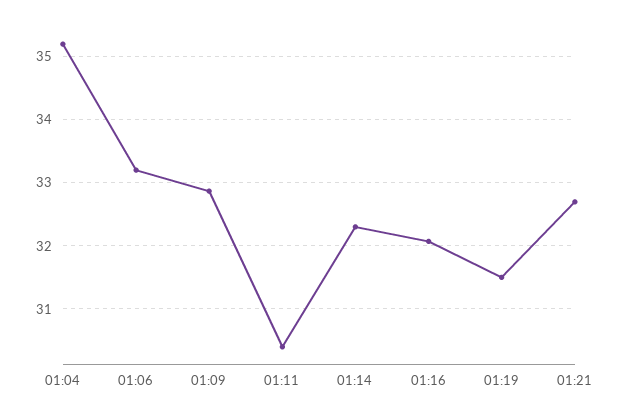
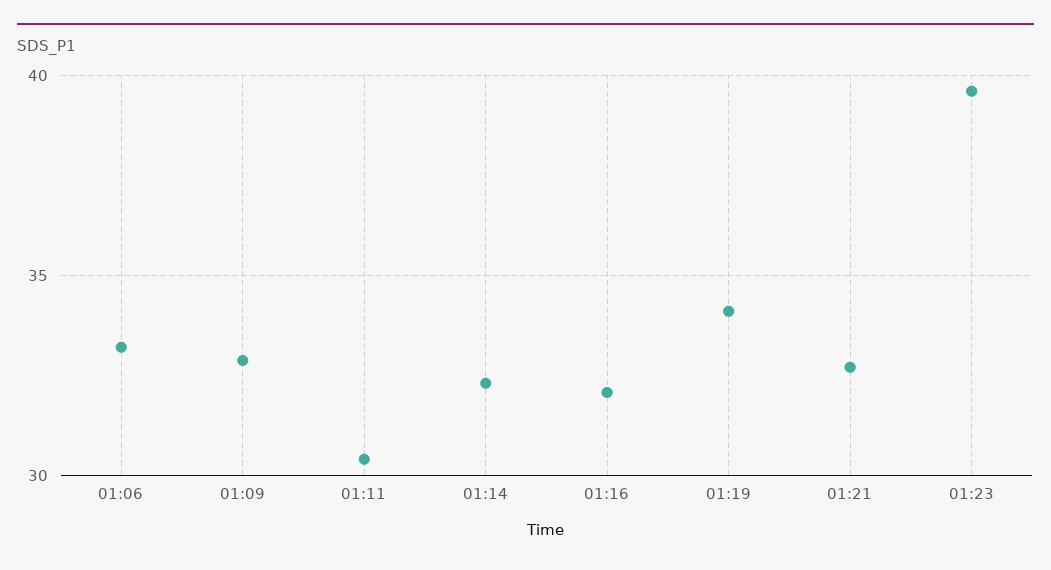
01:04: 35.2 -> none
01:19: 31.5 -> 34
01:23: none -> 39.5

